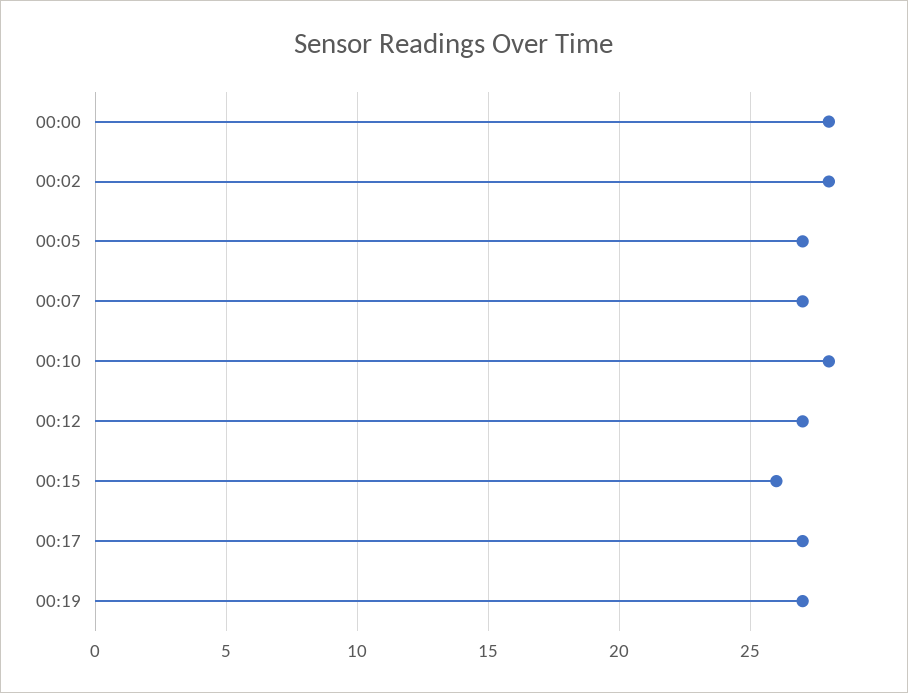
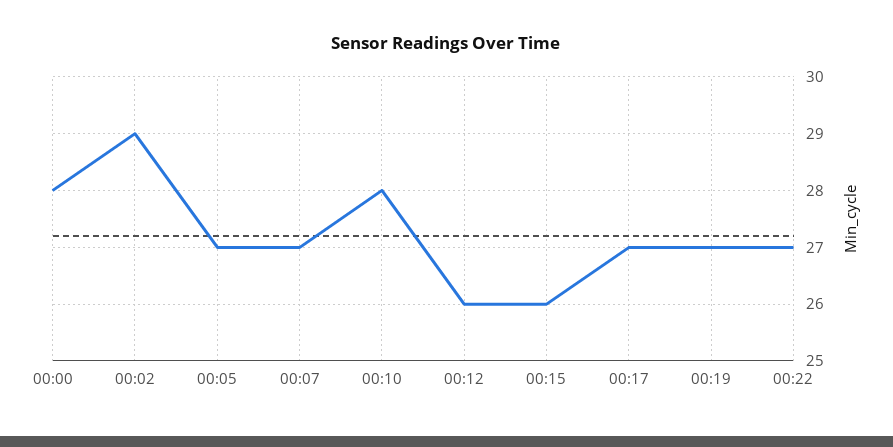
00:02: 28 -> 29
00:12: 27 -> 26
00:22: none -> 27

